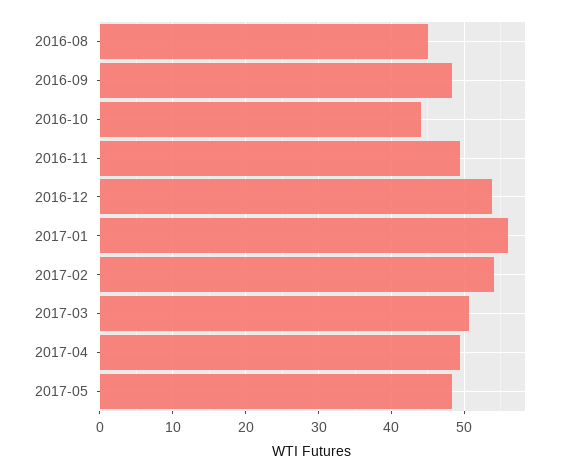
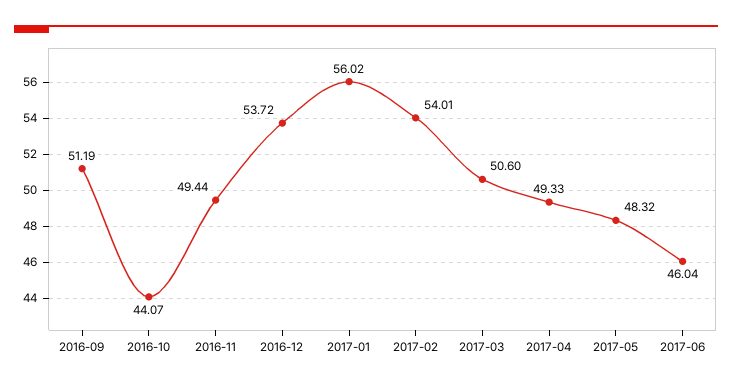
2016-08: 45 -> none
2016-09: 48 -> 51.19
2017-06: none -> 46.04

